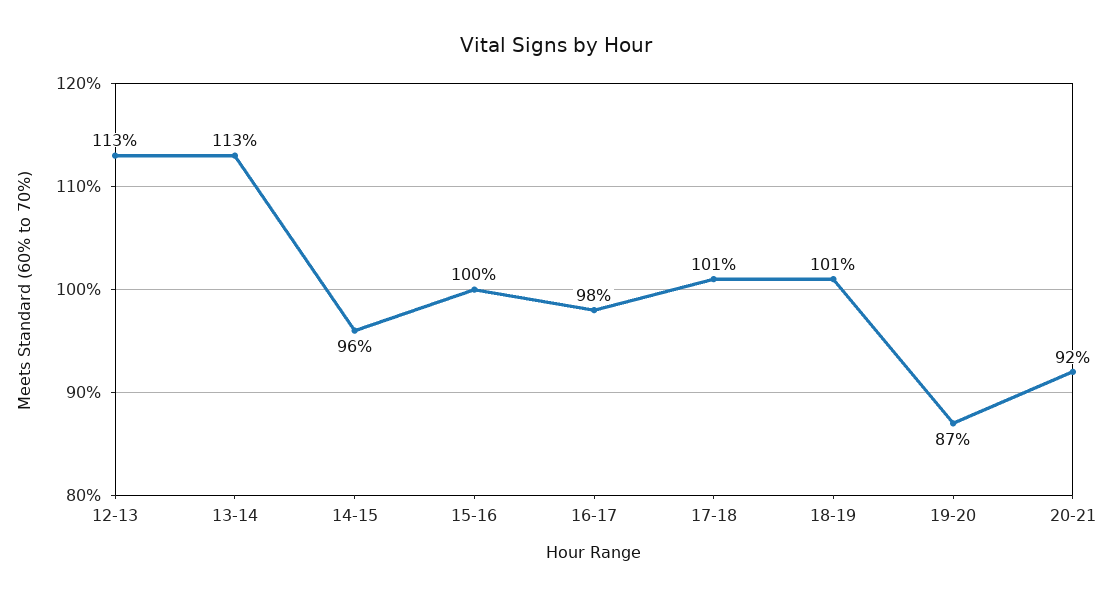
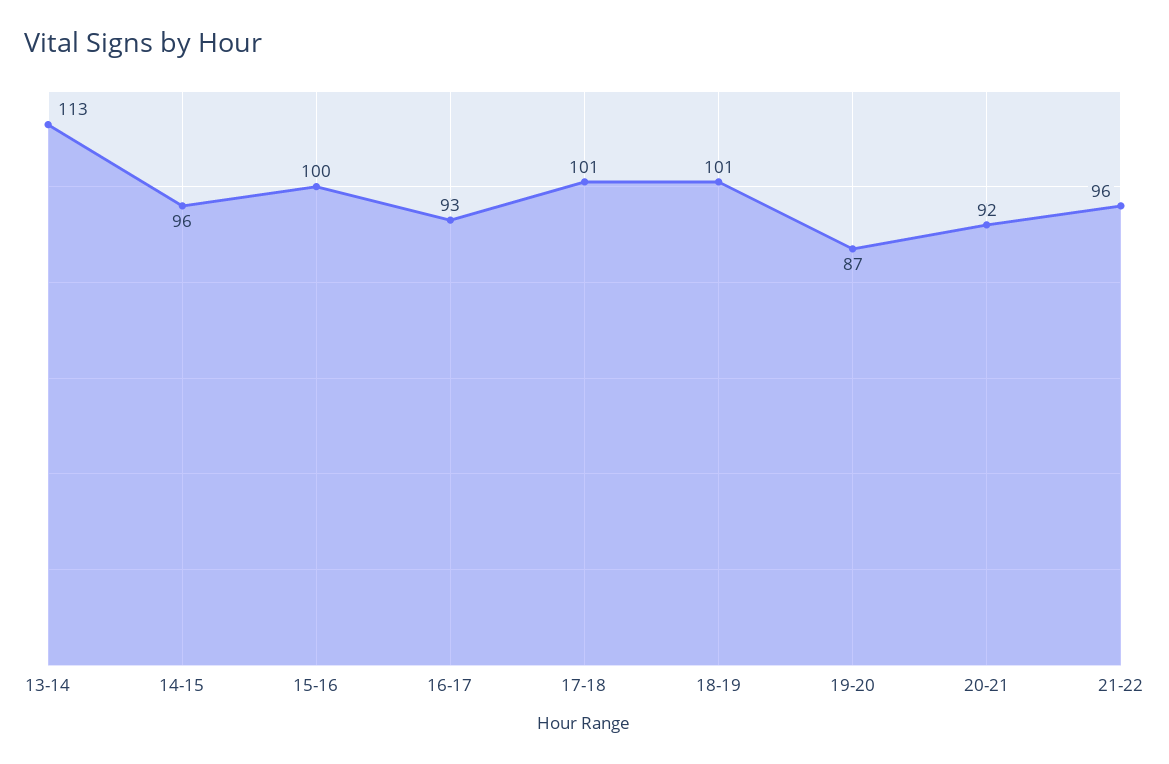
12-13: 113 -> none
16-17: 98 -> 93
21-22: none -> 96

